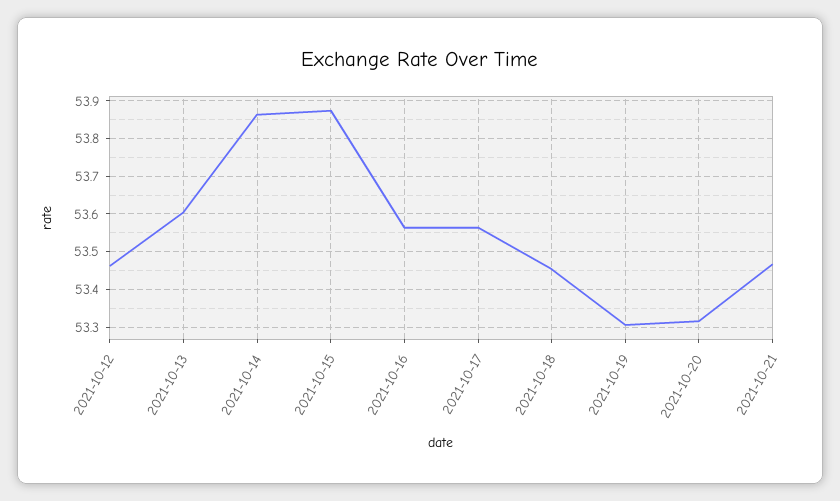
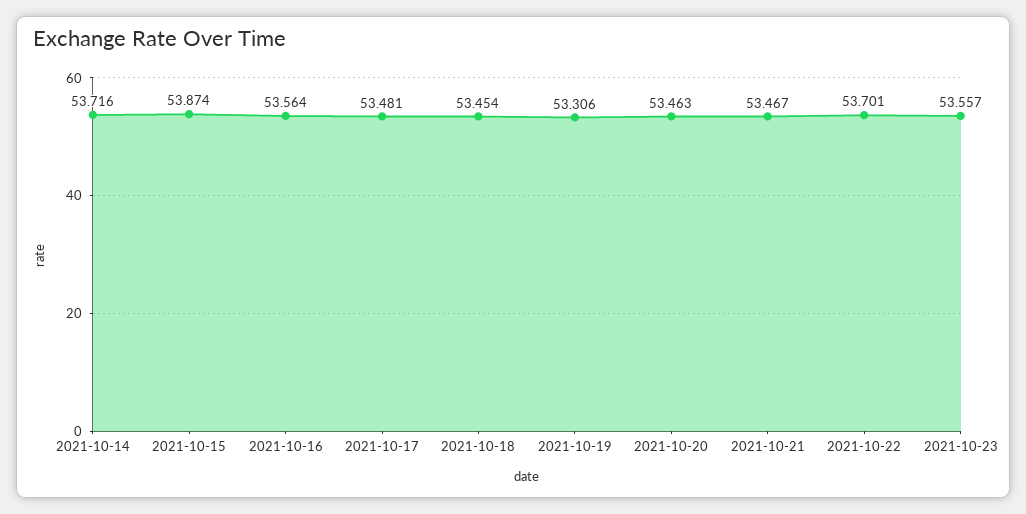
2021-10-12: 53.46 -> none
2021-10-13: 53.6 -> none
2021-10-14: 53.86 -> 53.716
2021-10-17: 53.56 -> 53.481
2021-10-20: 53.32 -> 53.463
2021-10-22: none -> 53.701
2021-10-23: none -> 53.557

